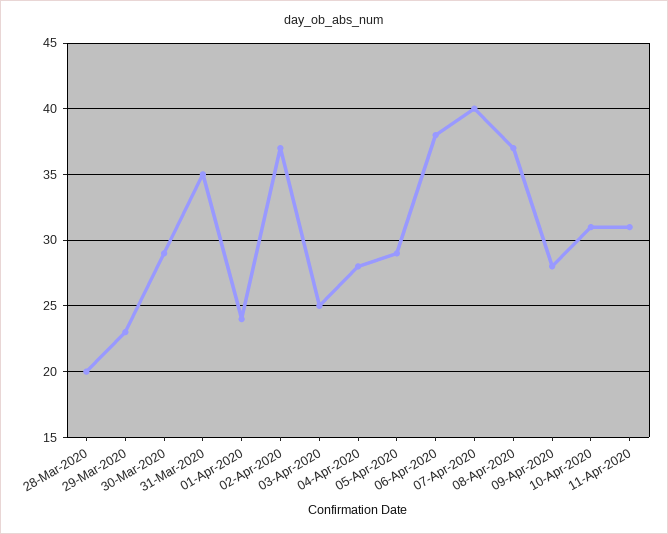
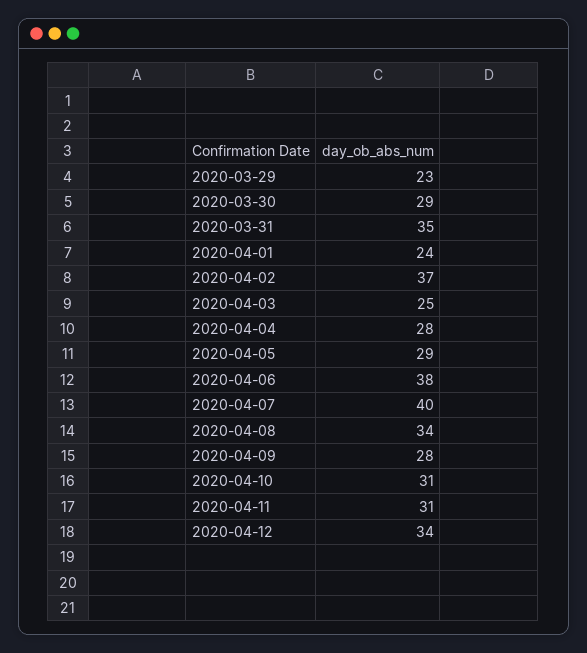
28-Mar-2020: 20 -> none
08-Apr-2020: 37 -> 34
2020-04-12: none -> 34

